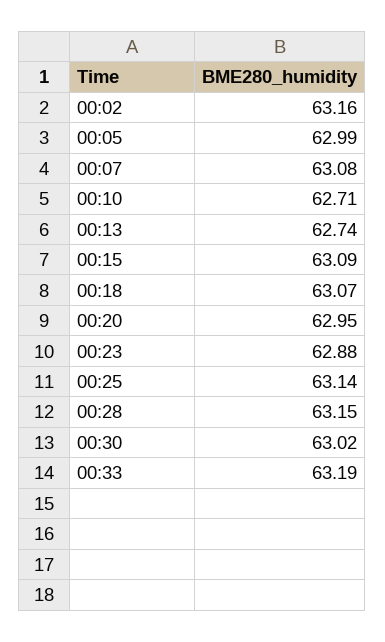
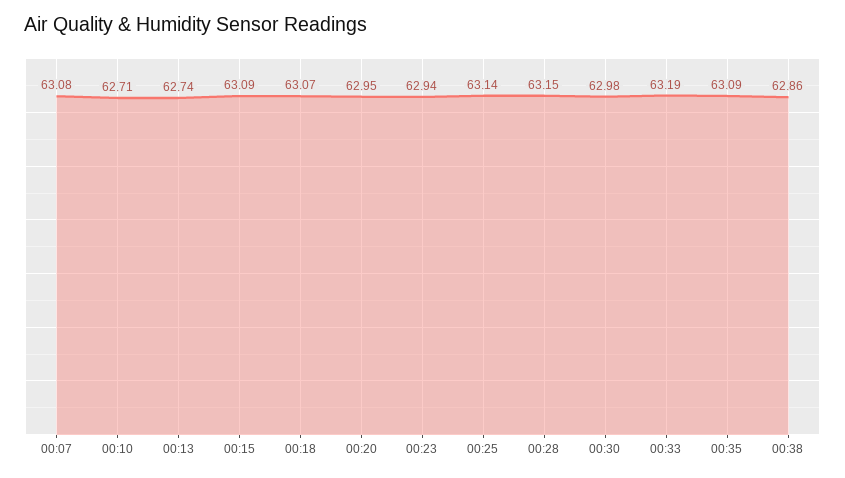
00:02: 63.16 -> none
00:05: 62.99 -> none
00:23: 62.88 -> 62.94
00:30: 63.02 -> 62.98
00:35: none -> 63.09
00:38: none -> 62.86

